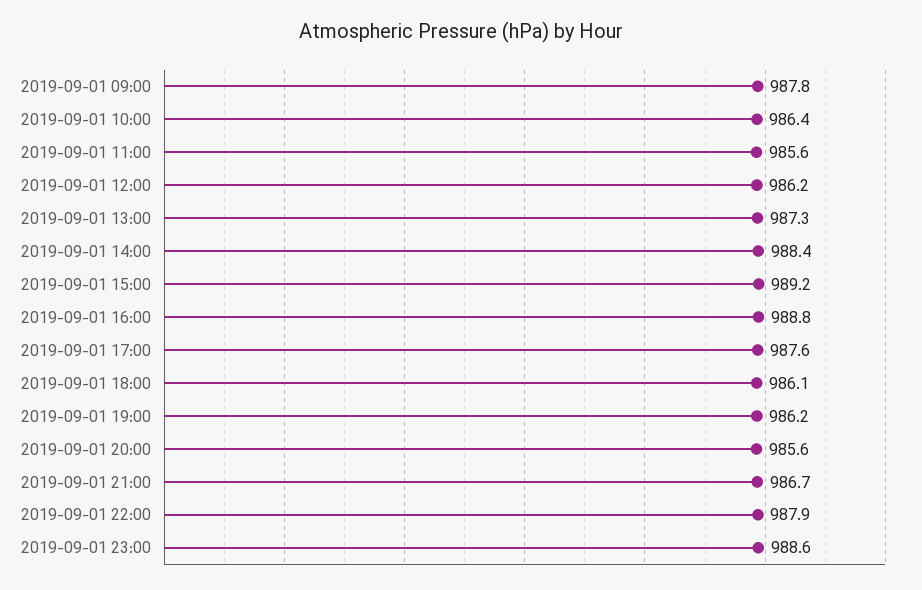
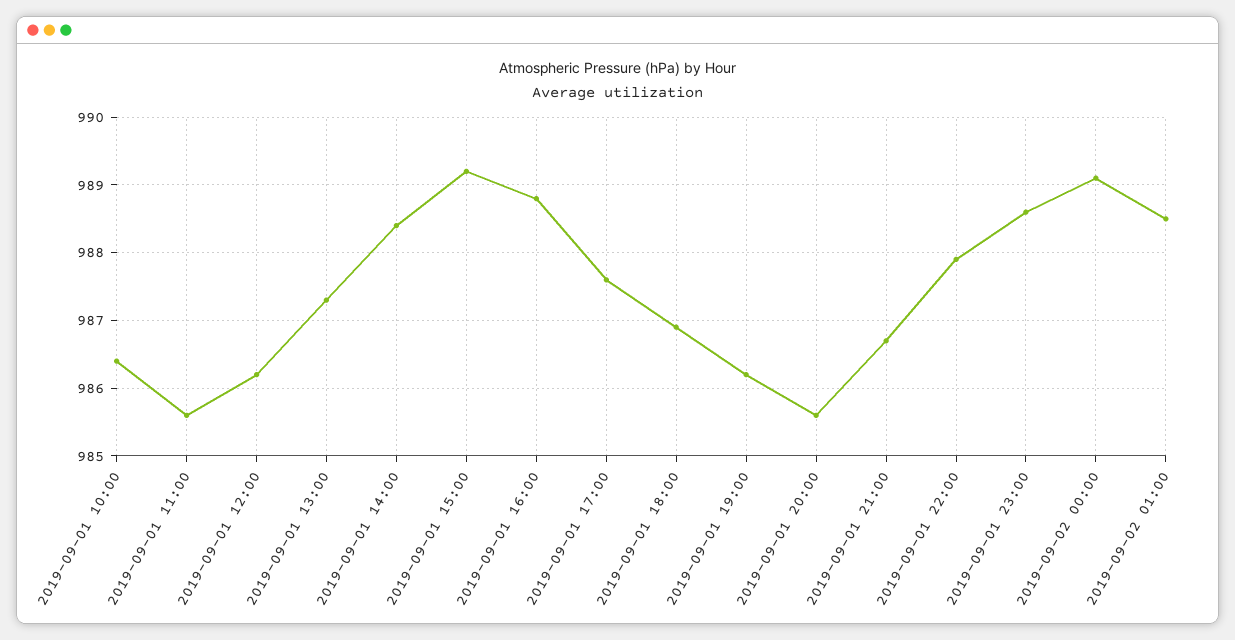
2019-09-01 09:00: 987.8 -> none
2019-09-01 18:00: 986.1 -> 986.9
2019-09-02 00:00: none -> 989.1
2019-09-02 01:00: none -> 988.5

